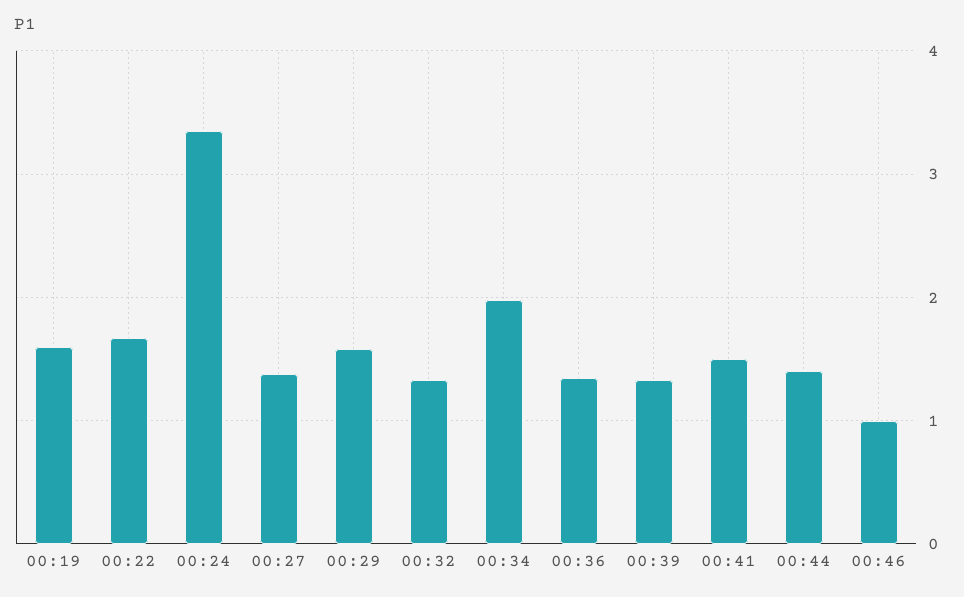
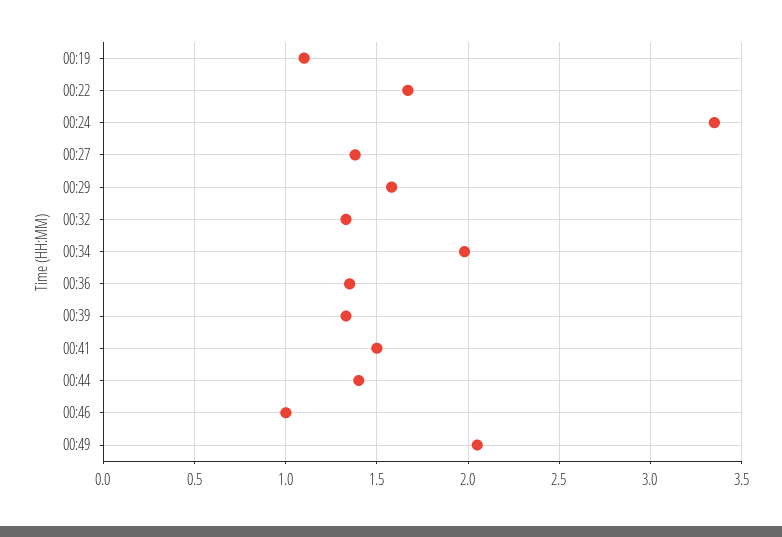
00:19: 1.6 -> 1.1
00:49: none -> 2.05

